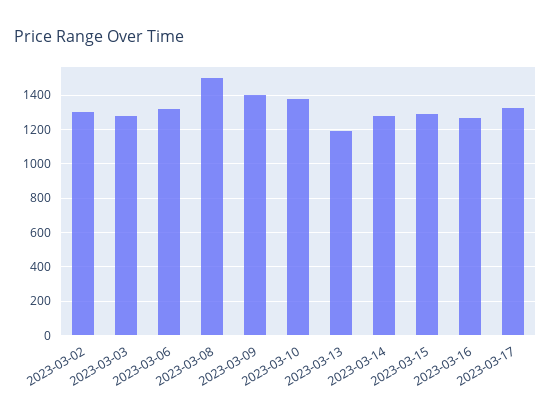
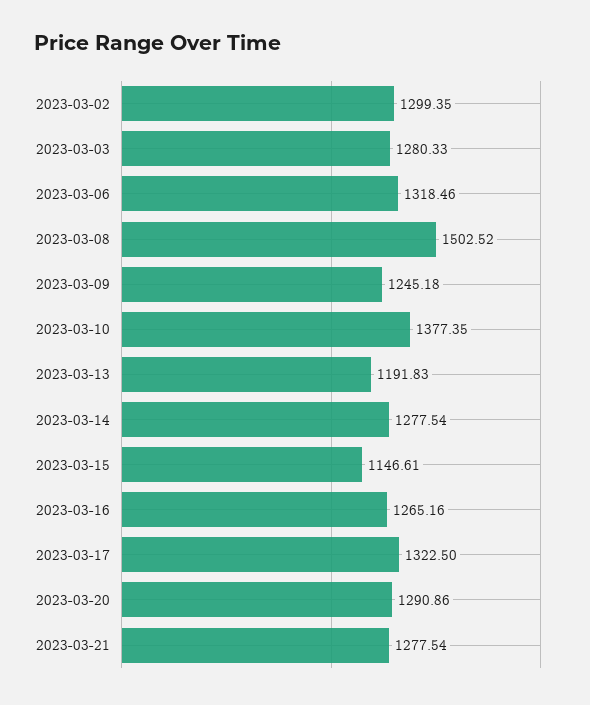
2023-03-09: 1400 -> 1245.18
2023-03-15: 1300 -> 1146.61
2023-03-20: none -> 1290.86
2023-03-21: none -> 1277.54

